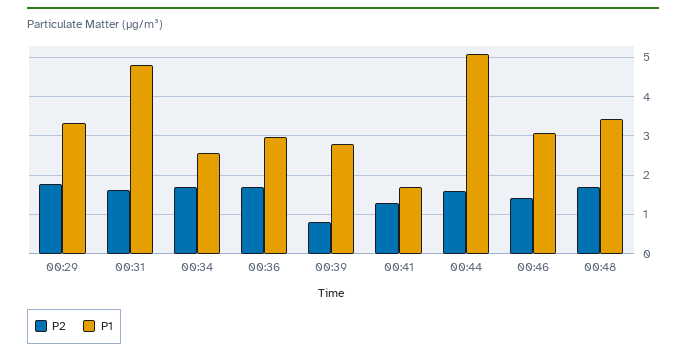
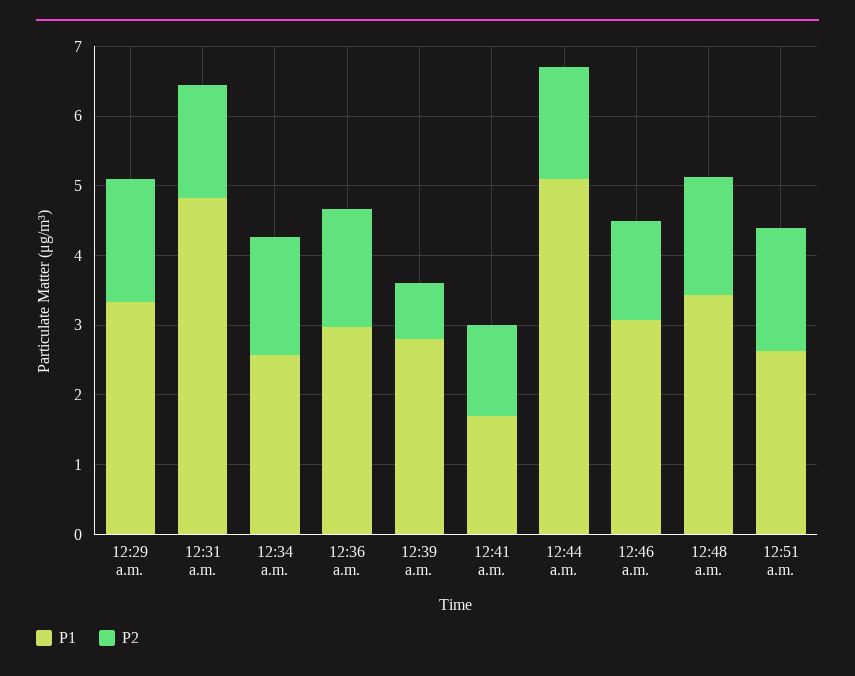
P1, 12:51 a.m.: none -> 2.6
P2, 12:51 a.m.: none -> 1.8

